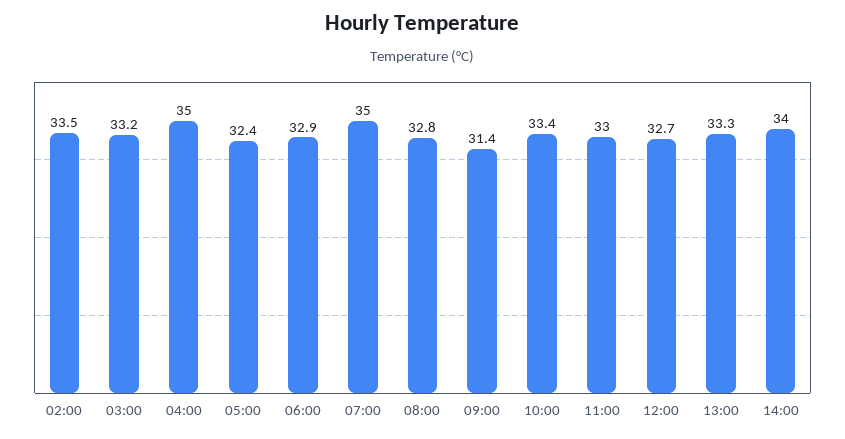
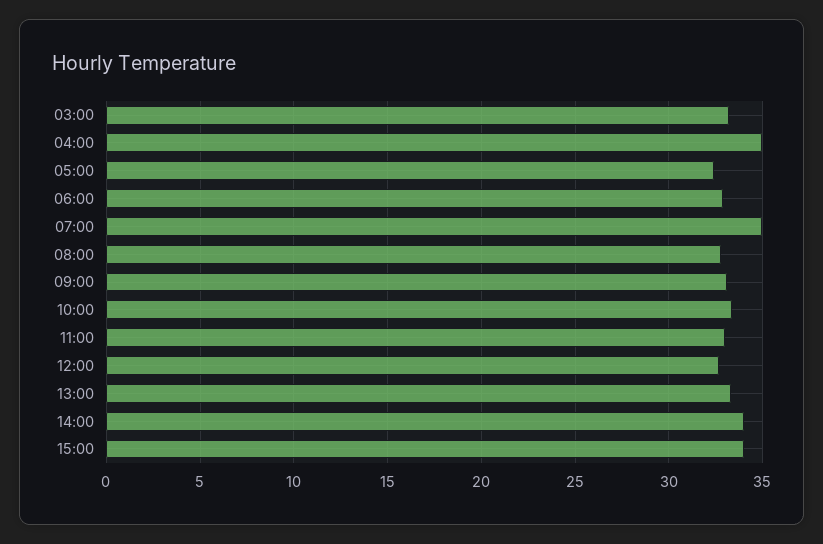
02:00: 33.5 -> none
09:00: 31.4 -> 33
15:00: none -> 34

